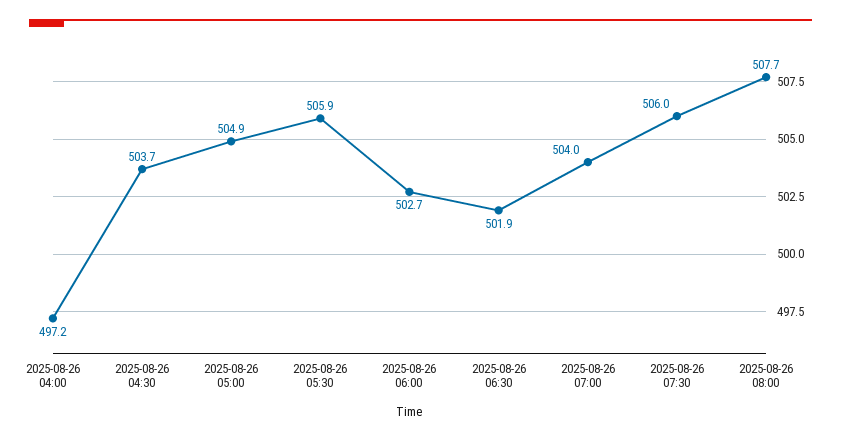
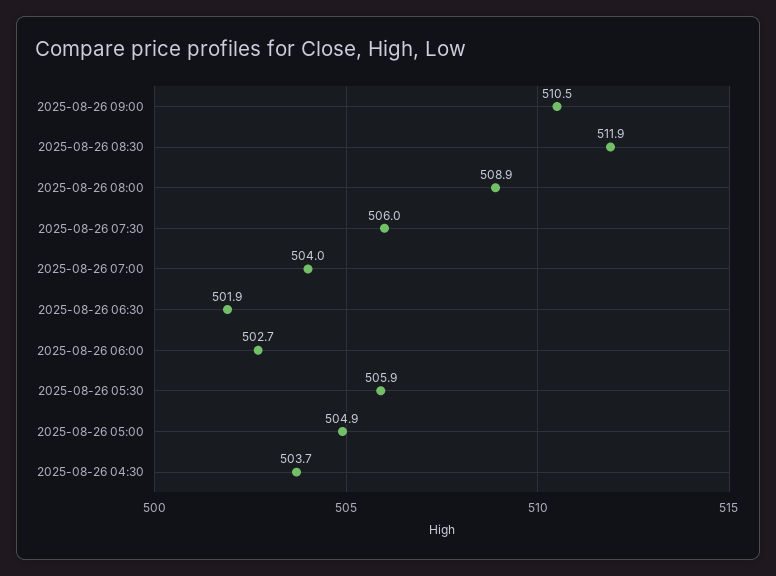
2025-08-26 04:00: 497.2 -> none
2025-08-26 08:00: 507.7 -> 508.9
2025-08-26 09:00: none -> 510.5
2025-08-26 08:30: none -> 511.9

